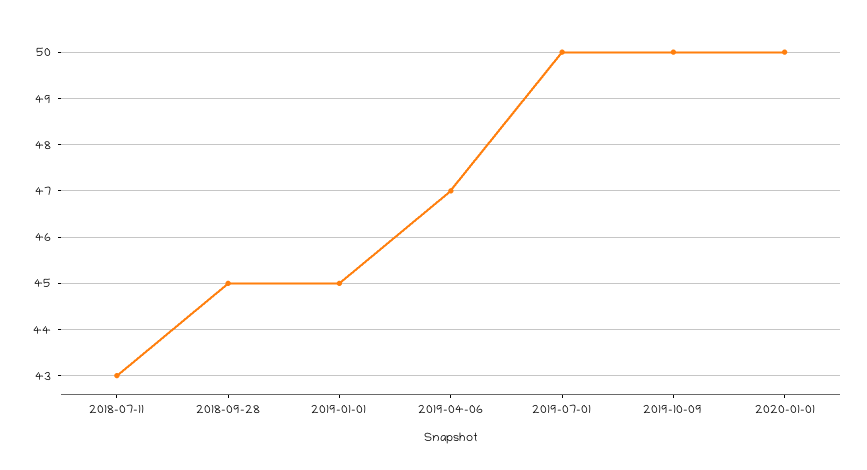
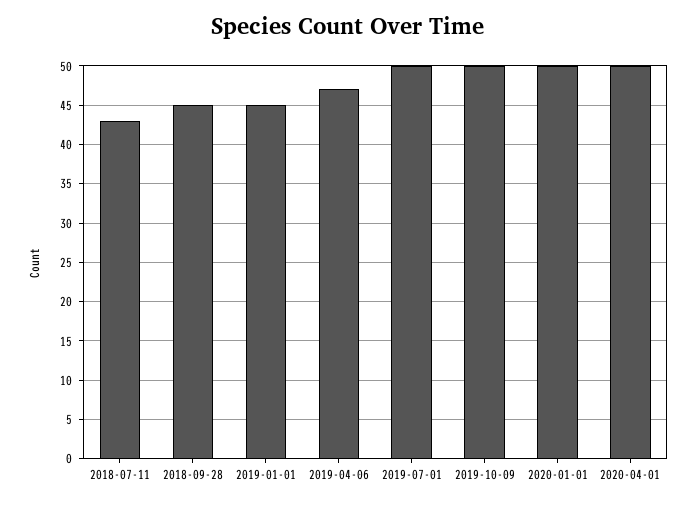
2020-04-01: none -> 50

